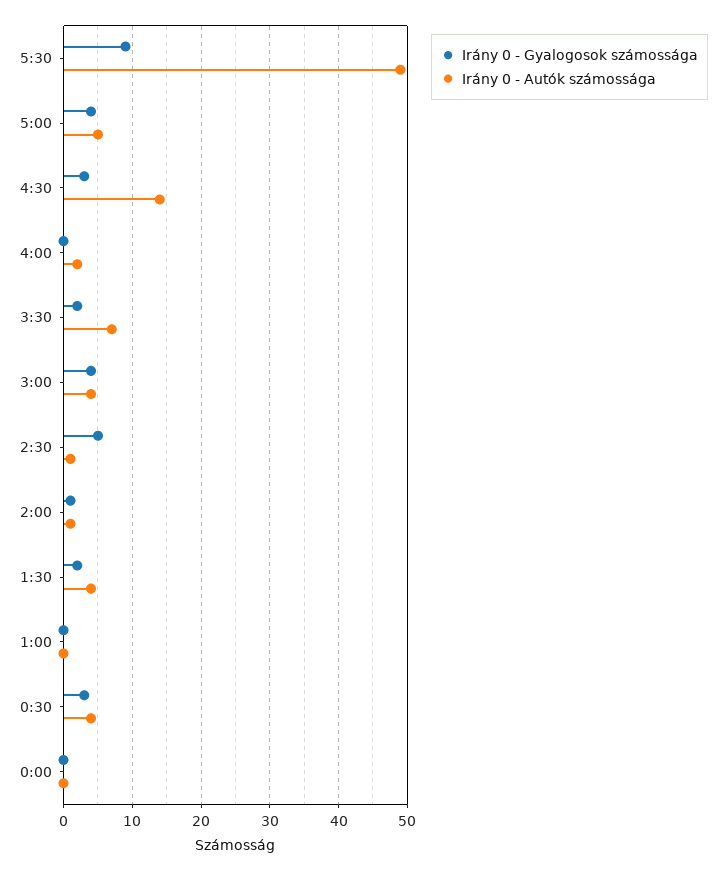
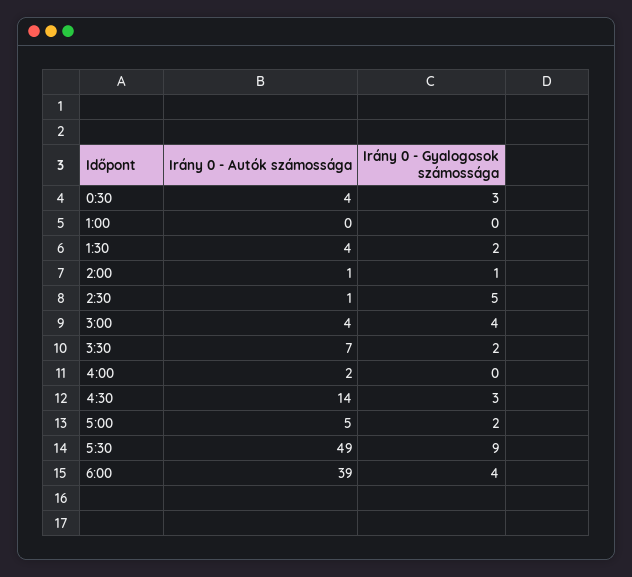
Irány 0 - Gyalogosok számossága, 5:00: 4 -> 2
Irány 0 - Gyalogosok számossága, 0:00: 0 -> none
Irány 0 - Autók számossága, 0:00: 0 -> none
Irány 0 - Autók számossága, 6:00: none -> 39
Irány 0 - Gyalogosok számossága, 6:00: none -> 4

